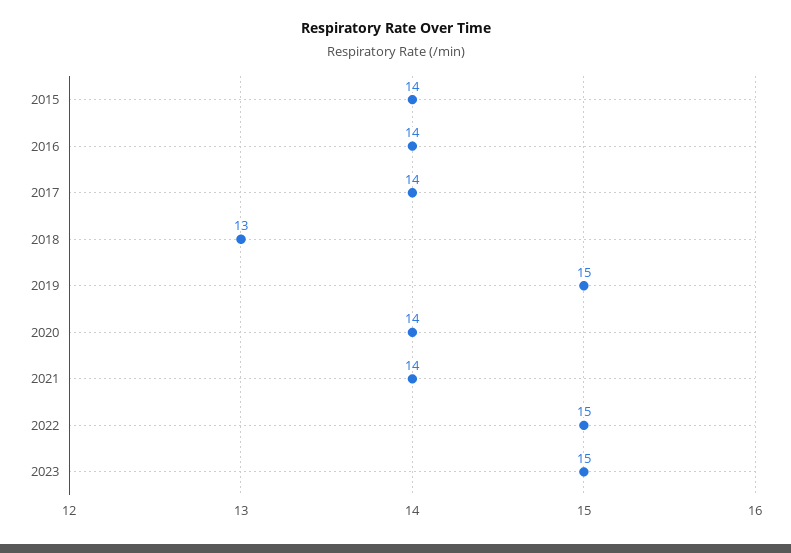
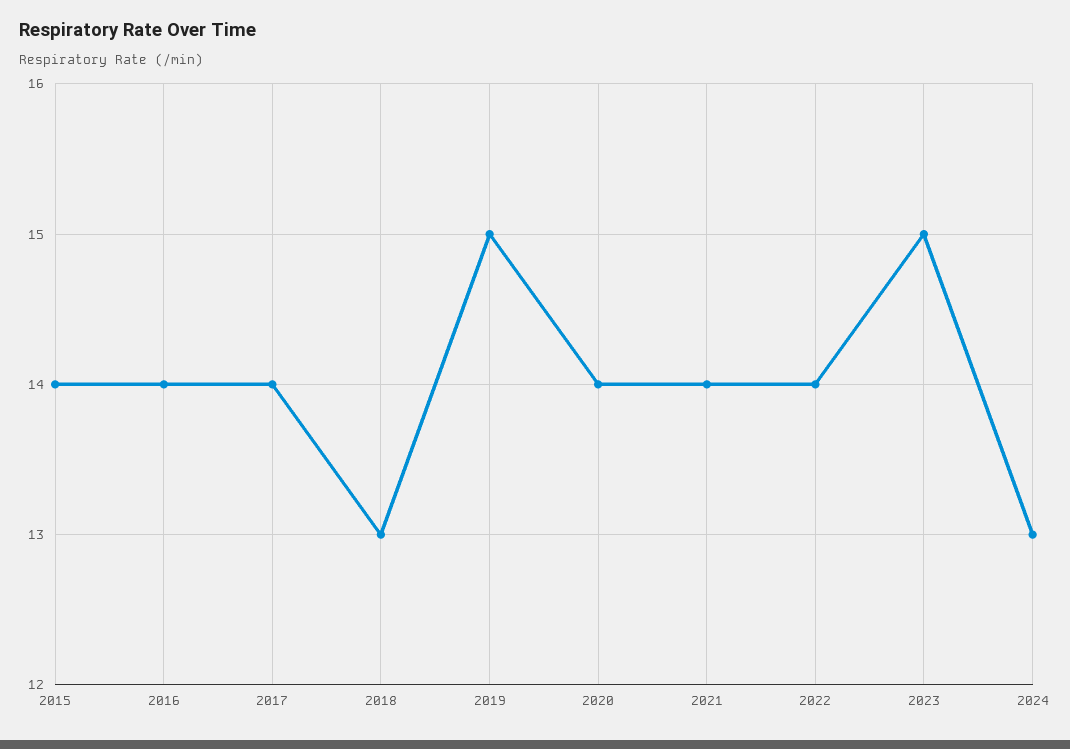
2022: 15 -> 14
2024: none -> 13

